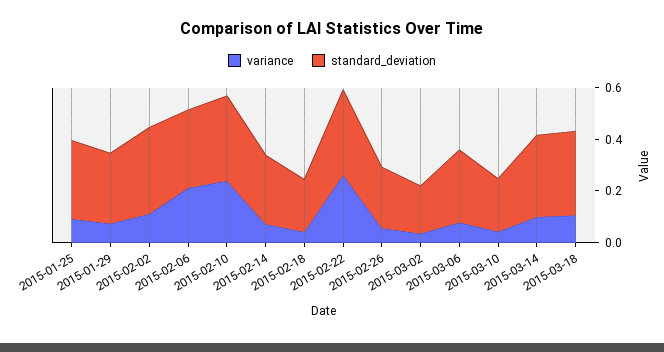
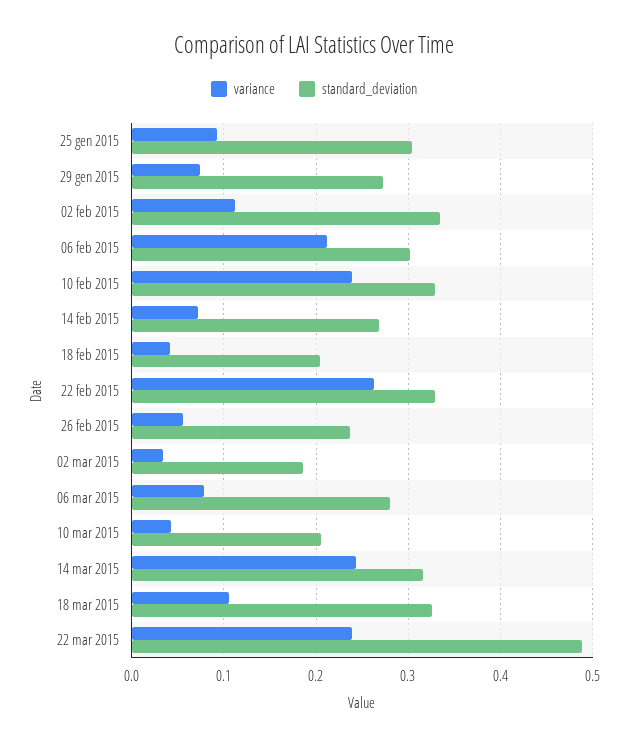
variance, 2015-03-14: 0.1 -> 0.24
variance, 22 mar 2015: none -> 0.24
standard_deviation, 22 mar 2015: none -> 0.49

